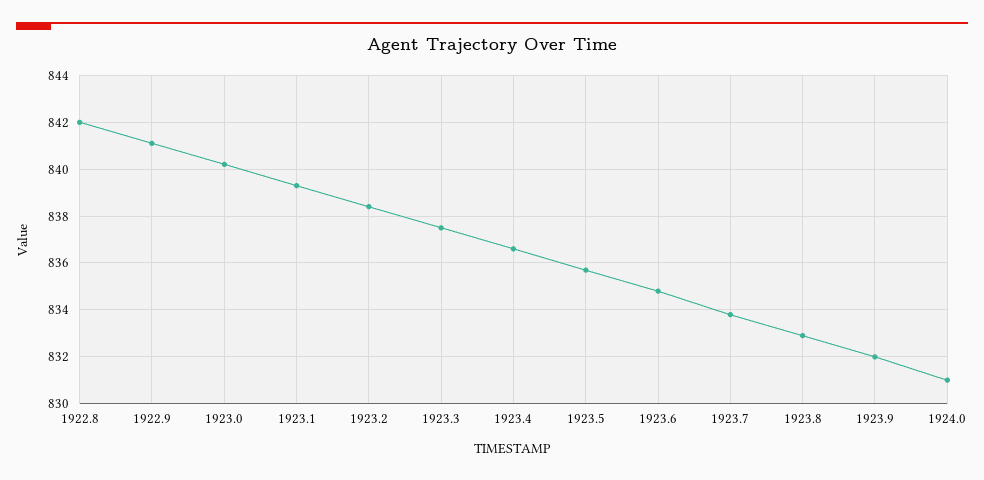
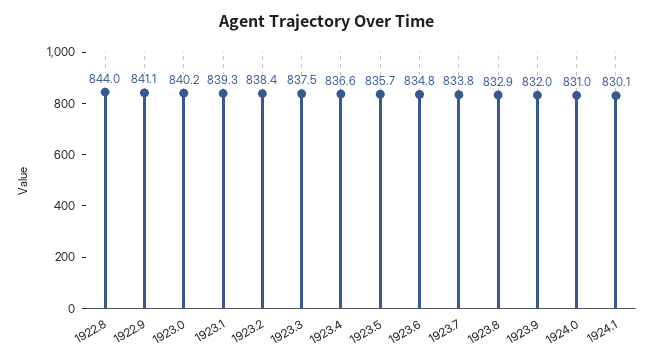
1922.8: 842 -> 844
1924.1: none -> 830.1

